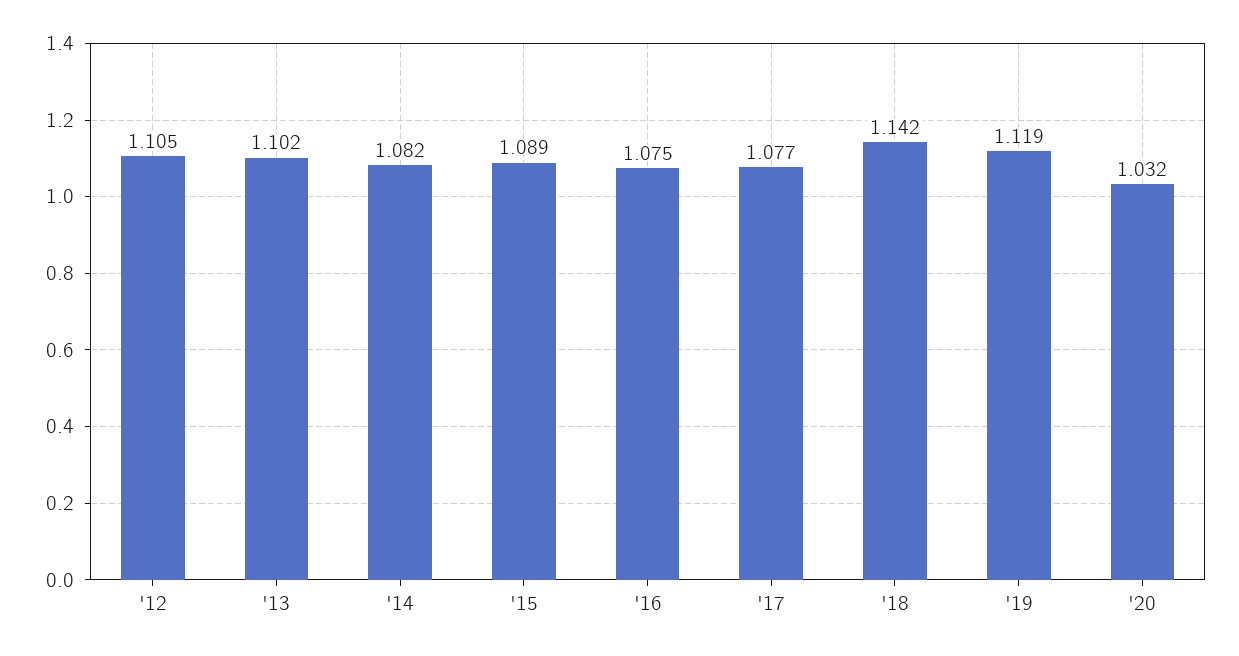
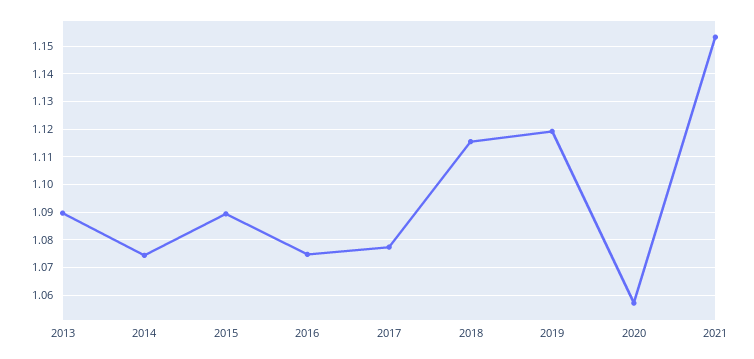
'12: 1.105 -> none
'13: 1.102 -> 1.09
'14: 1.082 -> 1.075
'18: 1.142 -> 1.115
'20: 1.032 -> 1.0575
2021: none -> 1.1525

